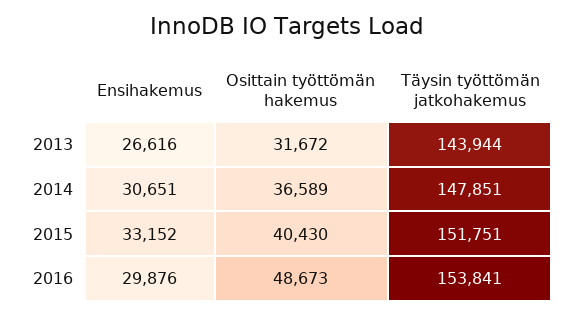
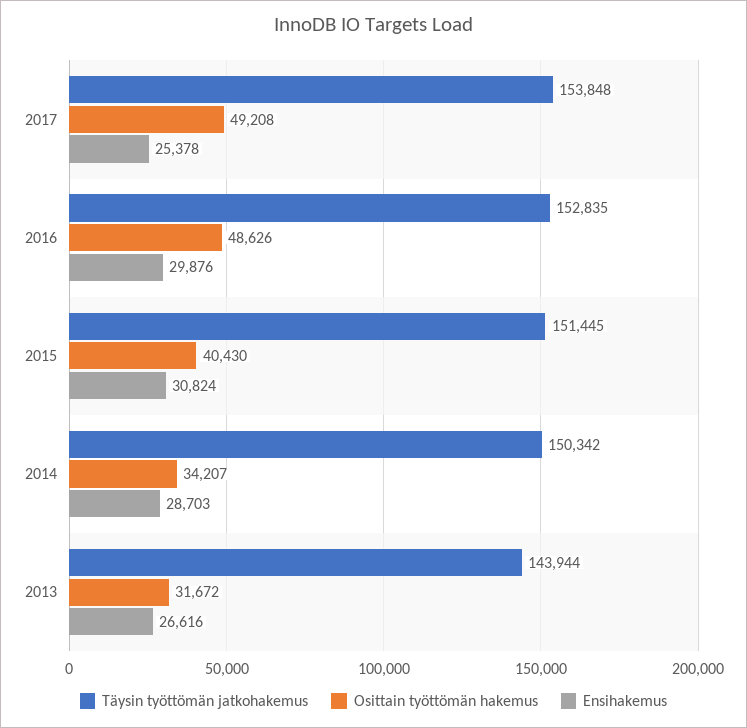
Ensihakemus, 2014: 30651 -> 28703
Osittain työttömän hakemus, 2014: 36589 -> 34207
Täysin työttömän jatkohakemus, 2014: 147851 -> 150342
Ensihakemus, 2015: 33152 -> 30824
Täysin työttömän jatkohakemus, 2015: 151751 -> 151445
Osittain työttömän hakemus, 2016: 48673 -> 48626
Täysin työttömän jatkohakemus, 2016: 153841 -> 152835
Täysin työttömän jatkohakemus, 2017: none -> 153848
Osittain työttömän hakemus, 2017: none -> 49208
Ensihakemus, 2017: none -> 25378

